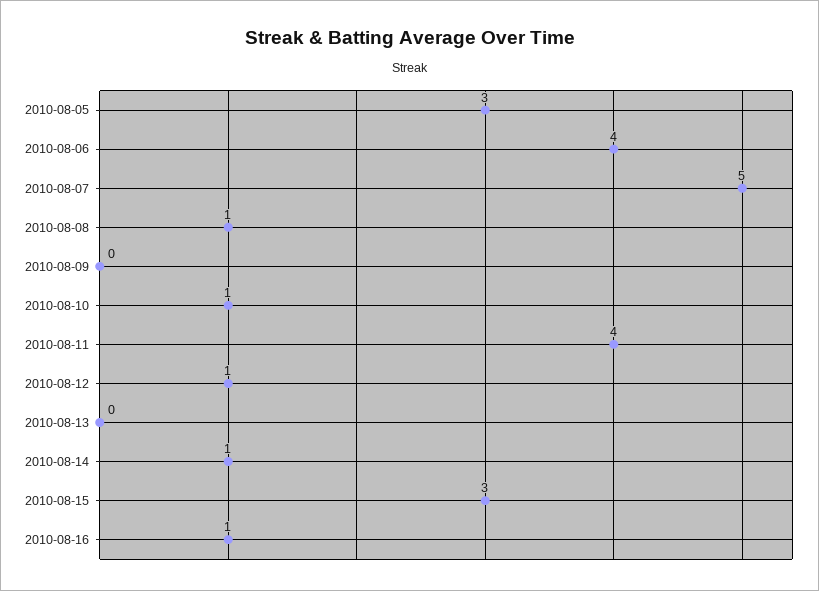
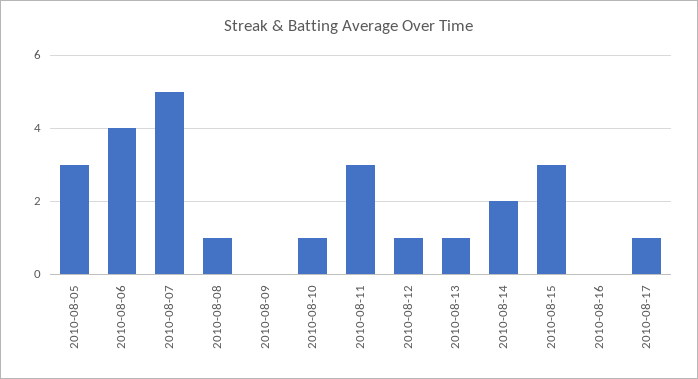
2010-08-11: 4 -> 3
2010-08-13: 0 -> 1
2010-08-14: 1 -> 2
2010-08-16: 1 -> 0
2010-08-17: none -> 1

